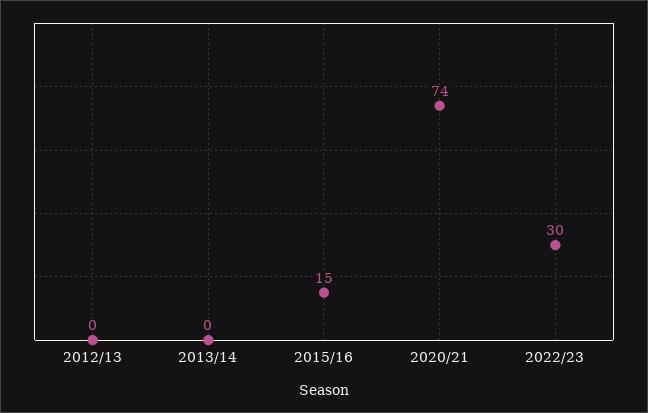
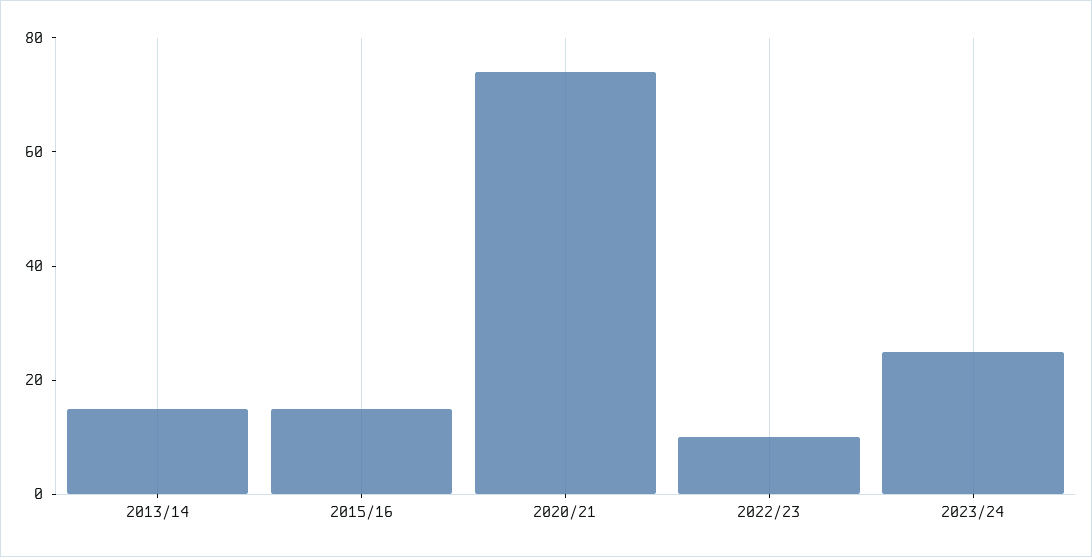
2012/13: 0 -> none
2013/14: 0 -> 15
2022/23: 30 -> 10
2023/24: none -> 25

